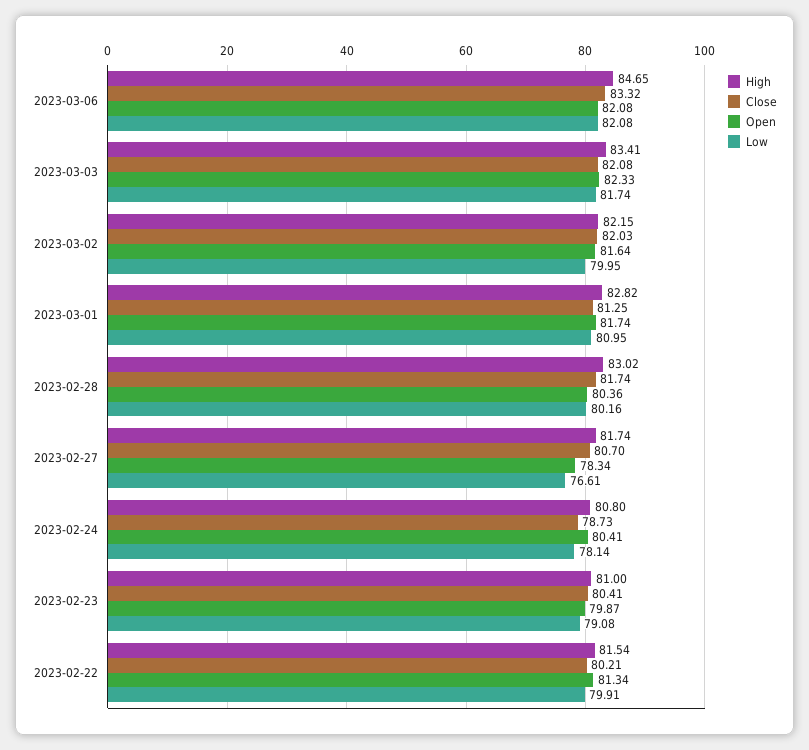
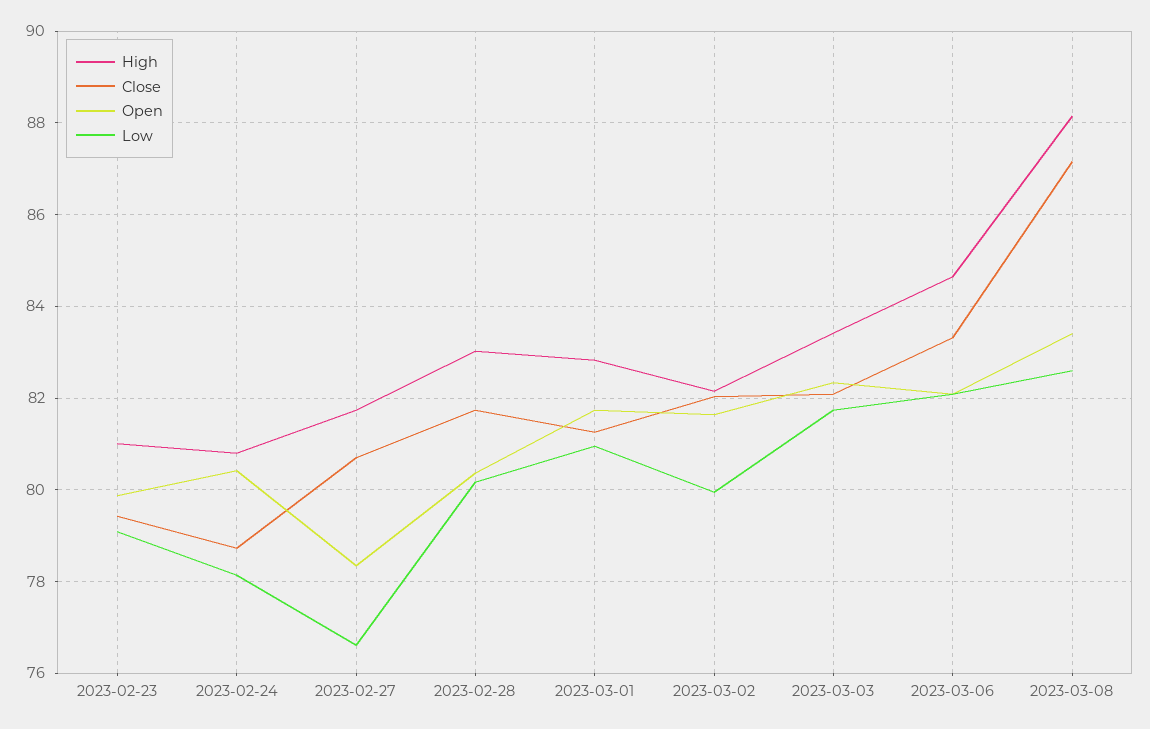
Close, 2023-02-23: 80.41 -> 79.4
High, 2023-02-22: 81.54 -> none
Close, 2023-02-22: 80.21 -> none
Open, 2023-02-22: 81.34 -> none
Low, 2023-02-22: 79.91 -> none
High, 2023-03-08: none -> 88.2
Close, 2023-03-08: none -> 87.2
Open, 2023-03-08: none -> 83.4
Low, 2023-03-08: none -> 82.6

